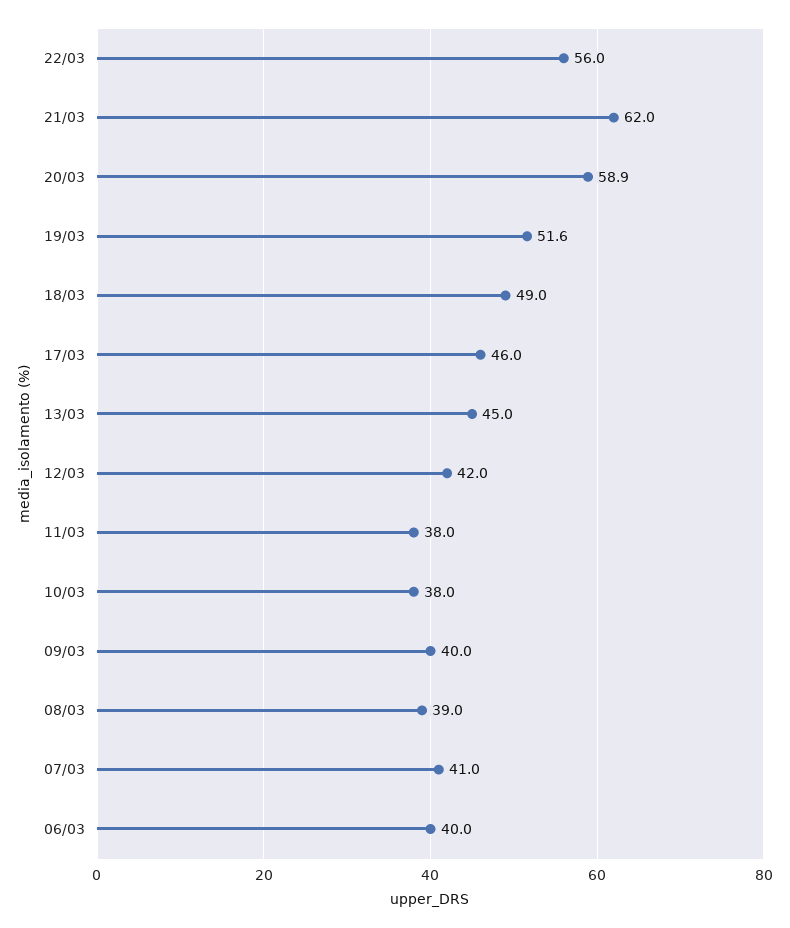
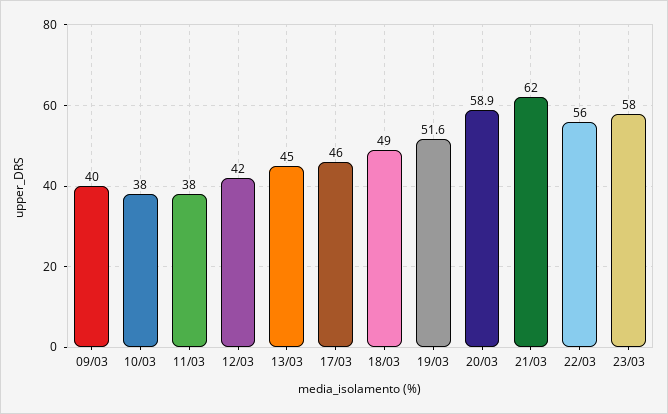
08/03: 39 -> none
07/03: 41 -> none
06/03: 40 -> none
23/03: none -> 58

